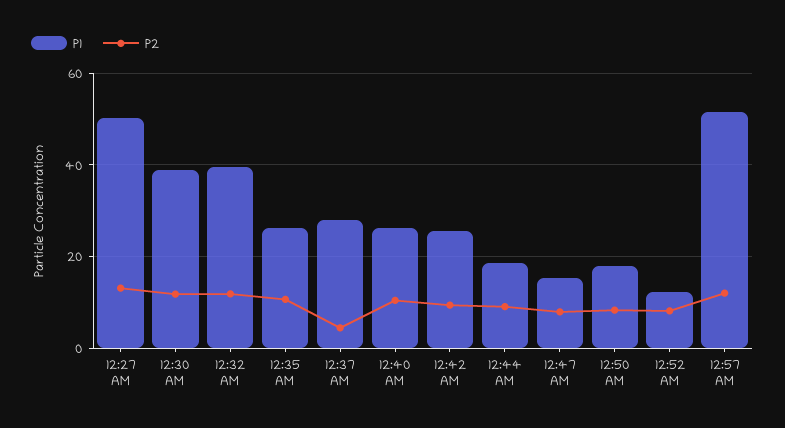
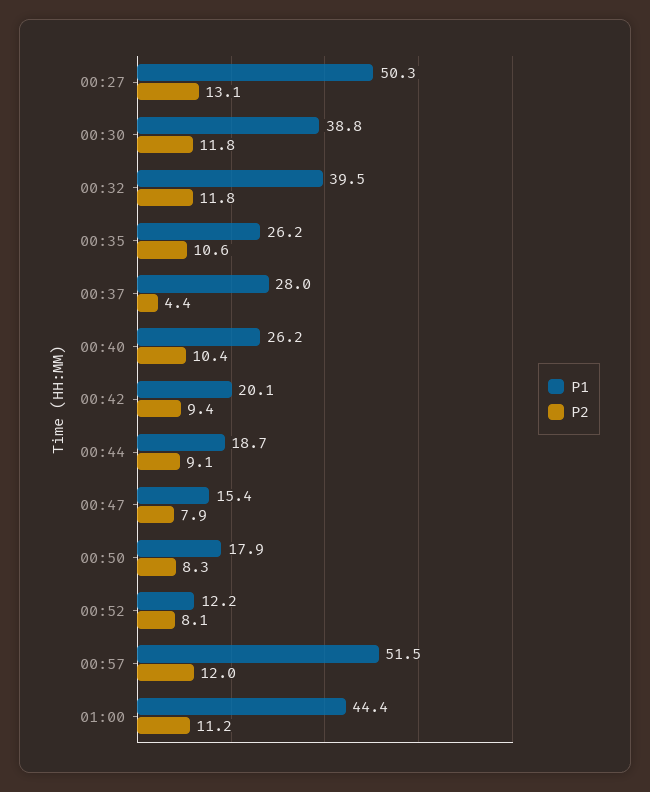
P1, 12:42 AM: 26 -> 20.1
P1, 01:00: none -> 44.4
P2, 01:00: none -> 11.2

